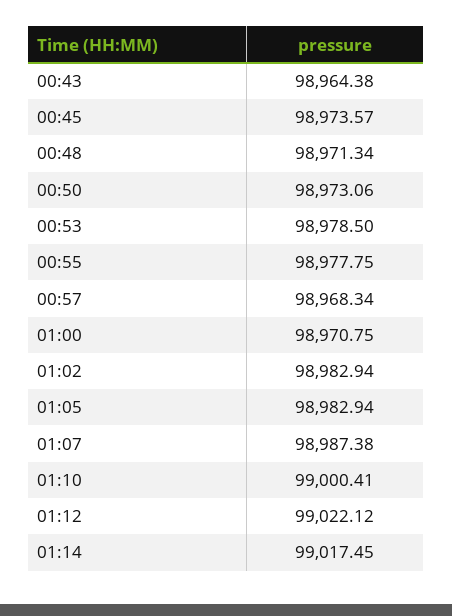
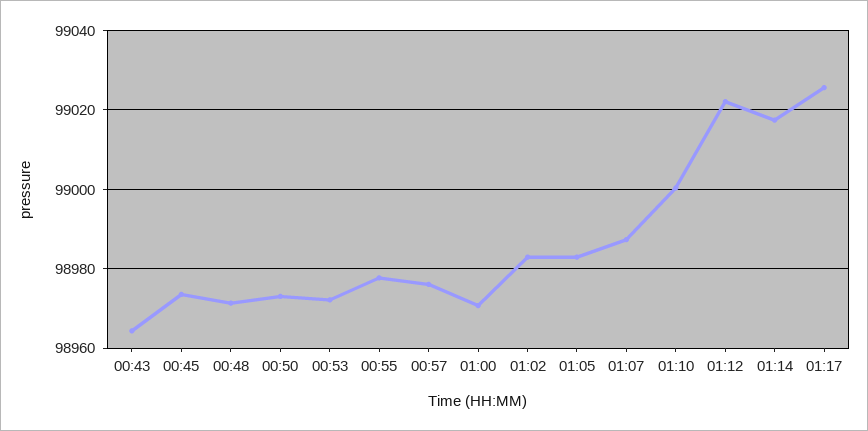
00:53: 98978.5 -> 98972
00:57: 98968.34 -> 98976
01:17: none -> 99026

